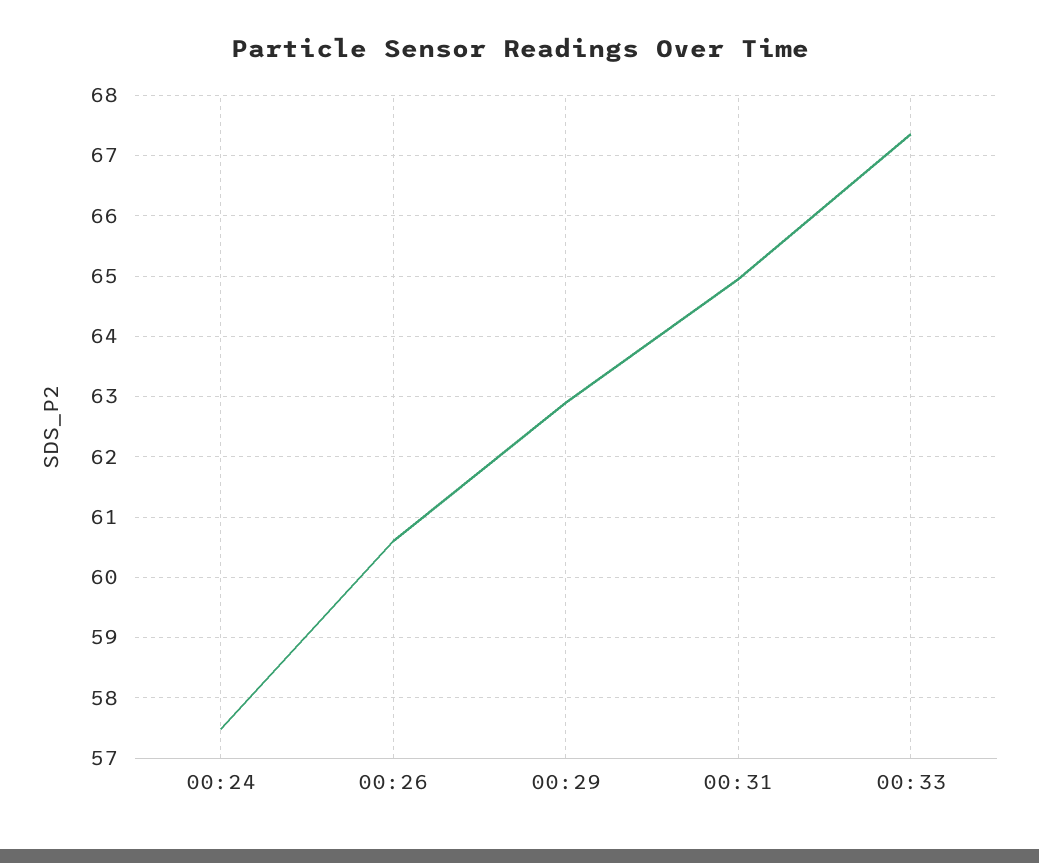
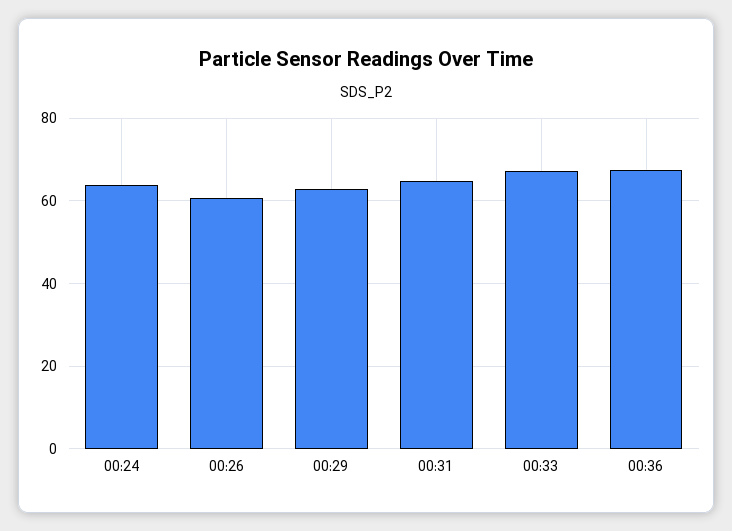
00:24: 57.5 -> 64
00:36: none -> 68

